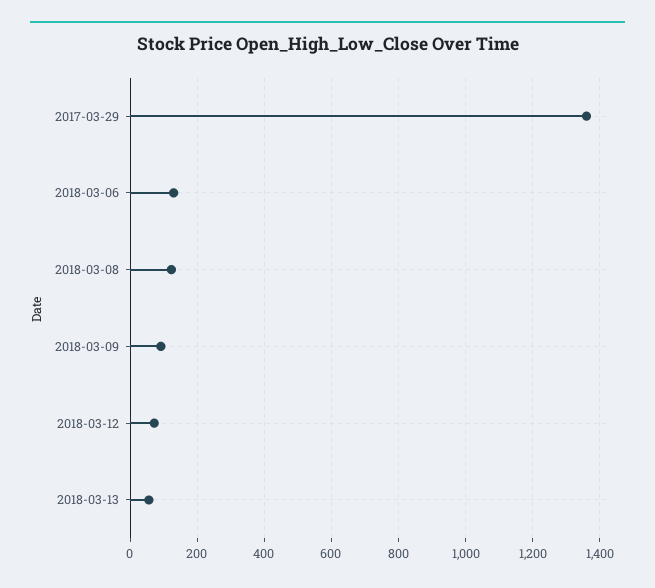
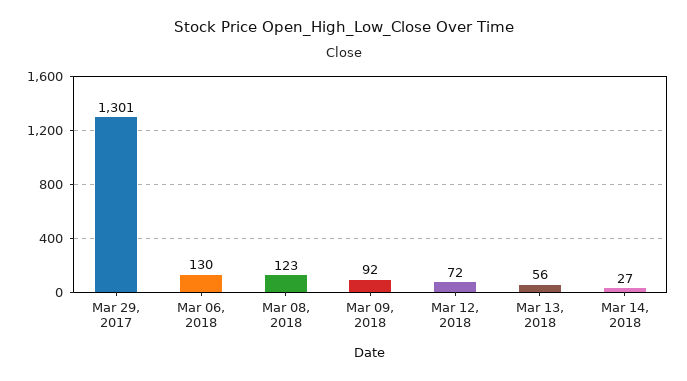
2017-03-29: 1360 -> 1301
Mar 14, 2018: none -> 27

